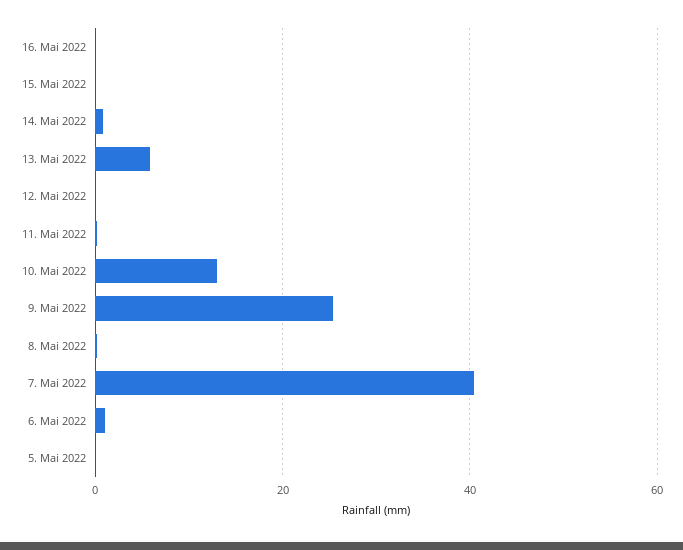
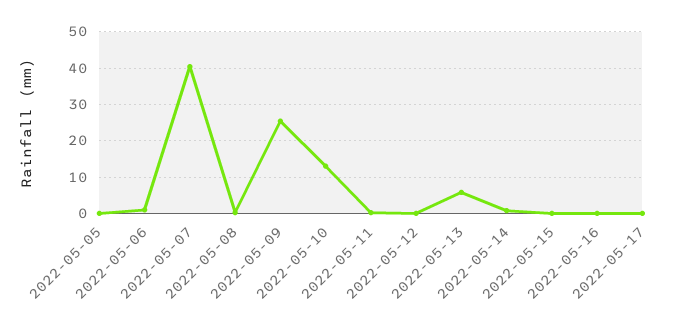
2022-05-17: none -> 0

